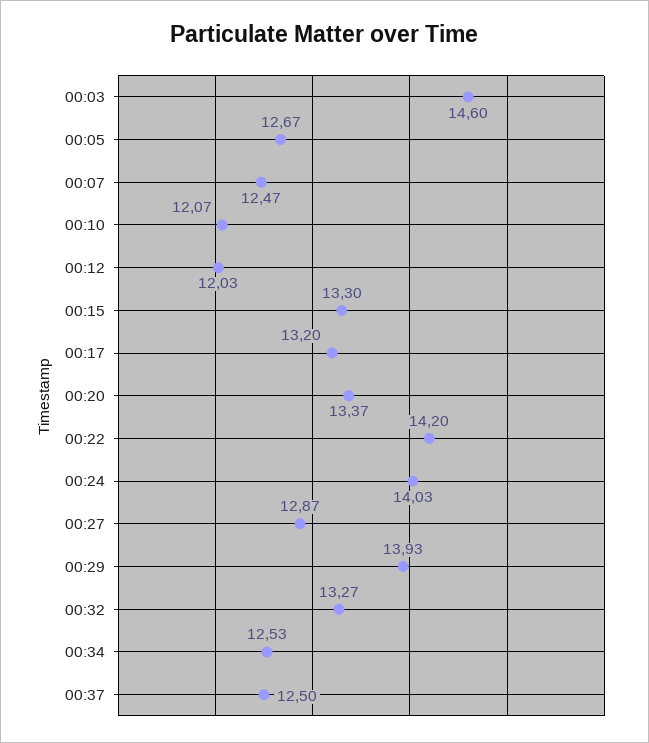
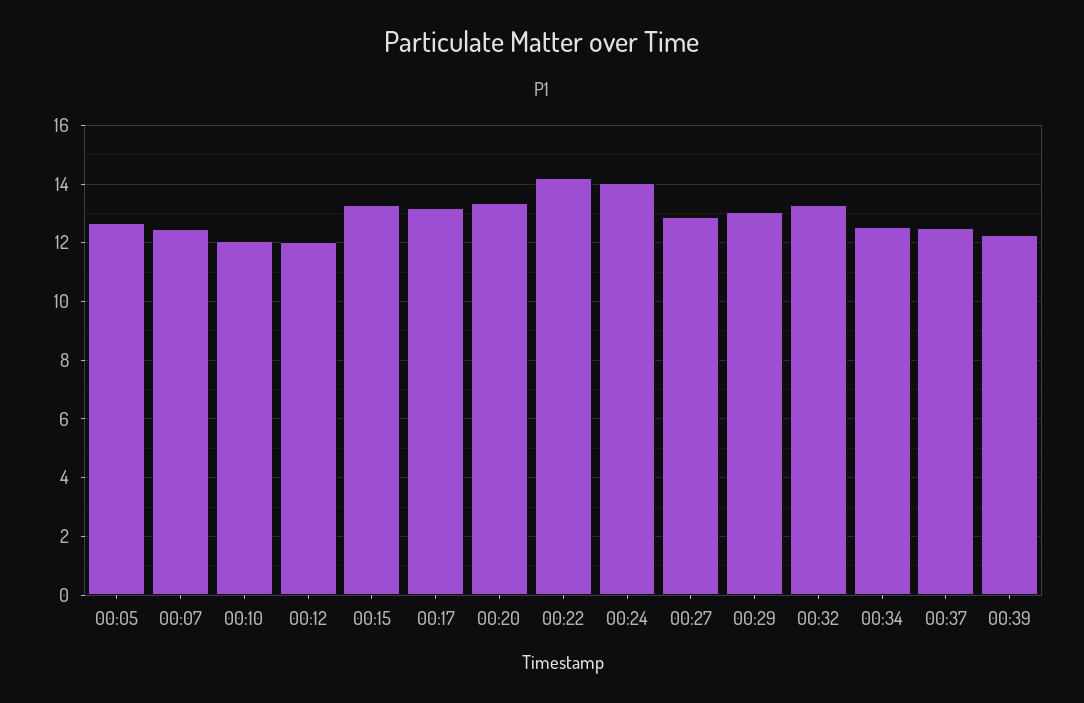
00:03: 14.6 -> none
00:29: 13.93 -> 13
00:39: none -> 12.25

